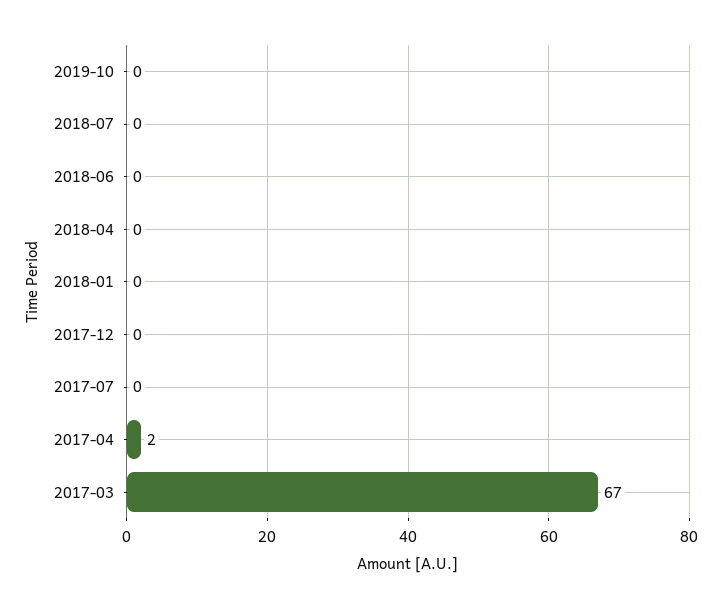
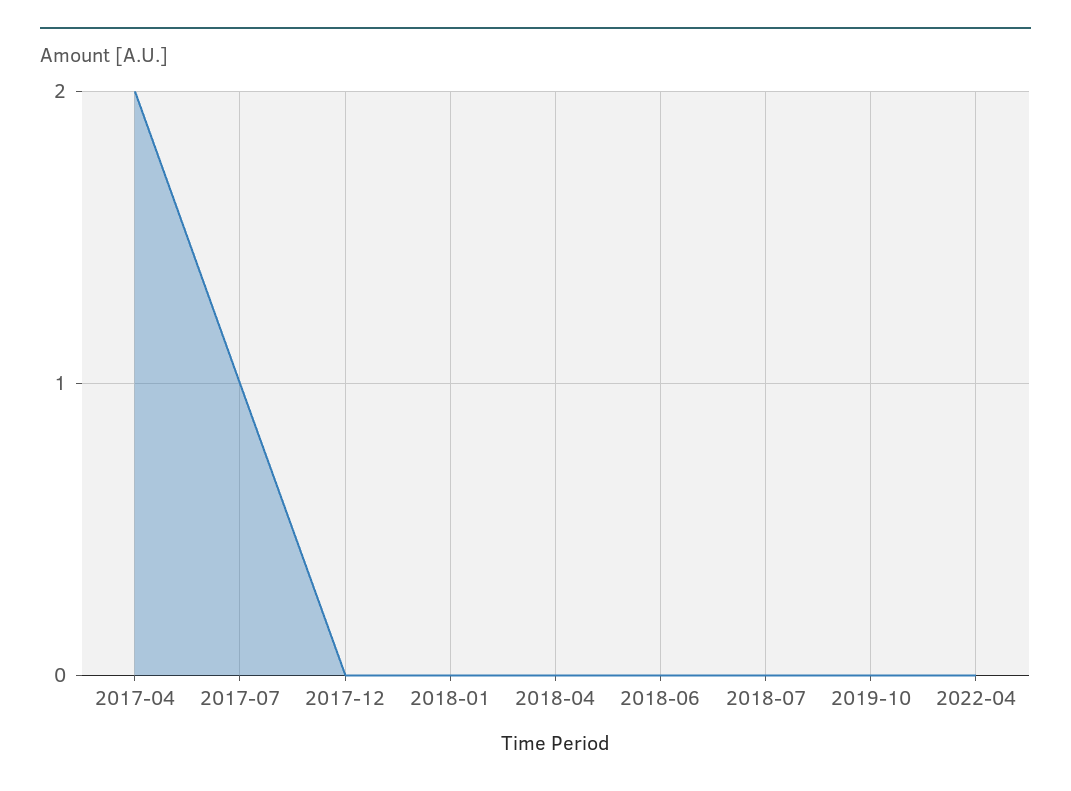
2017-07: 0 -> 1
2017-03: 67 -> none
2022-04: none -> 0

